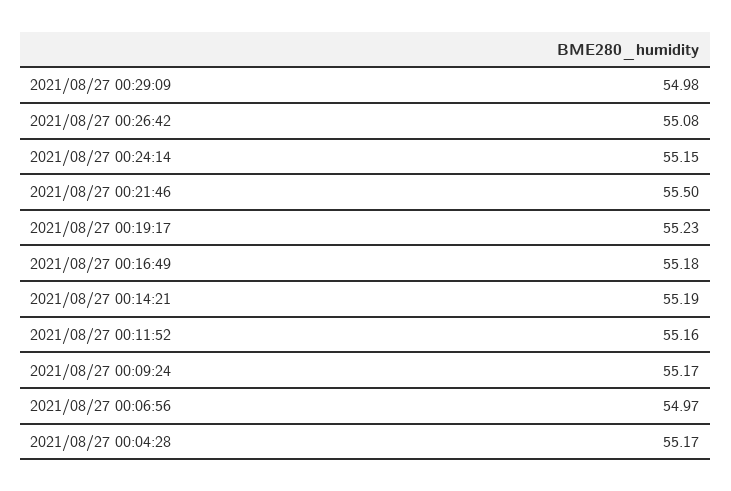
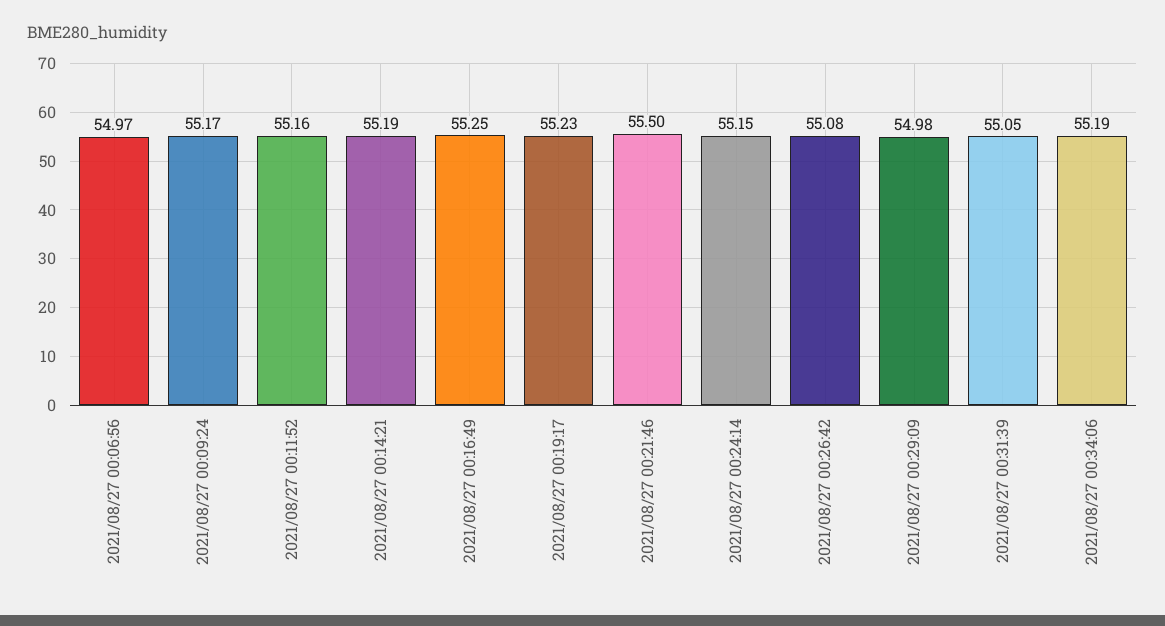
2021/08/27 00:16:49: 55.18 -> 55.25
2021/08/27 00:04:28: 55.17 -> none
2021/08/27 00:31:39: none -> 55.05
2021/08/27 00:34:06: none -> 55.19

